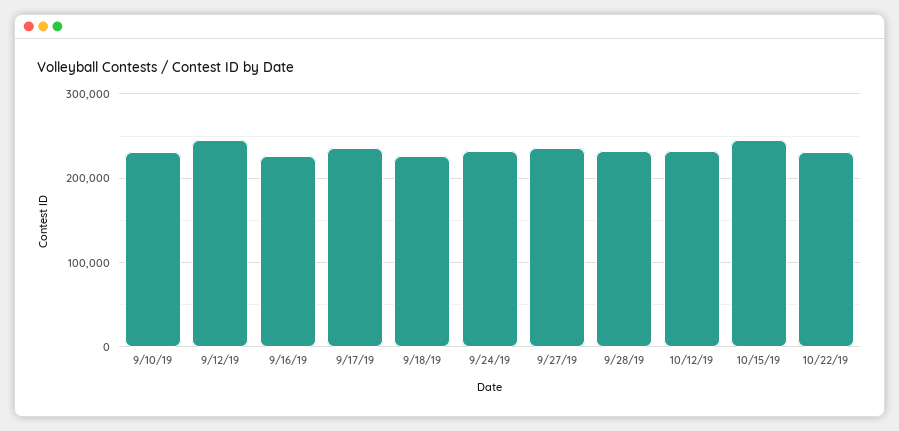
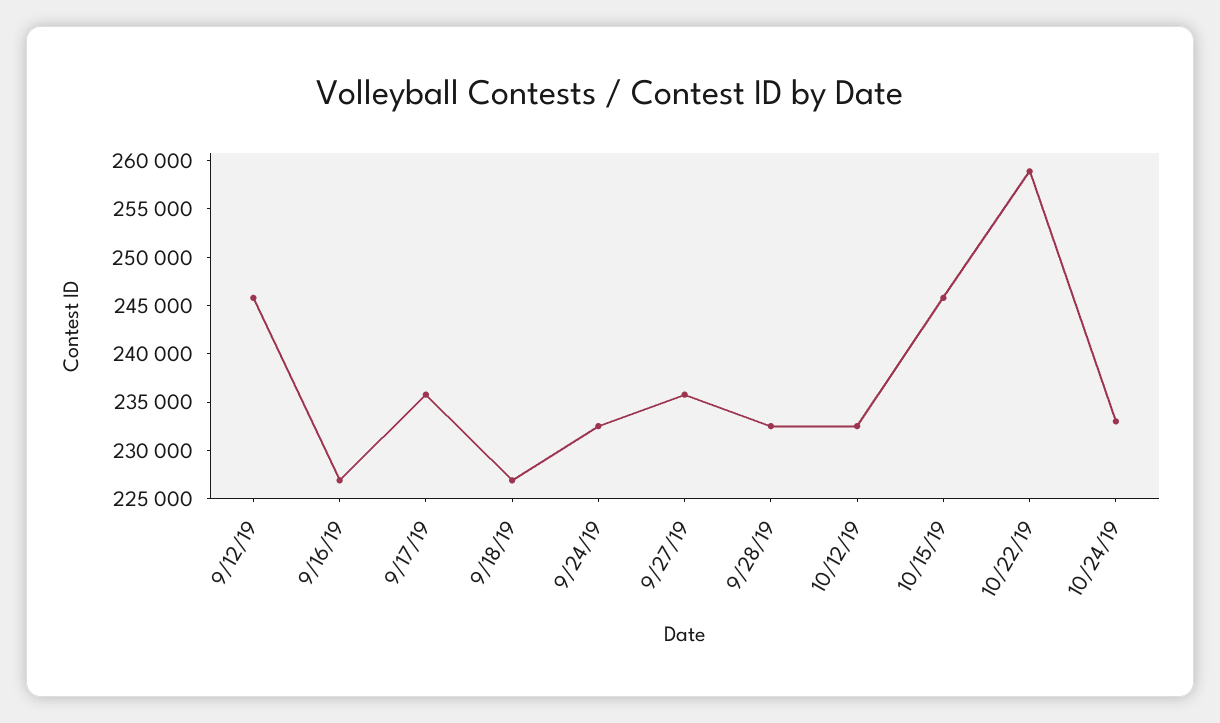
9/10/19: 230000 -> none
10/22/19: 230000 -> 259000
10/24/19: none -> 233000

